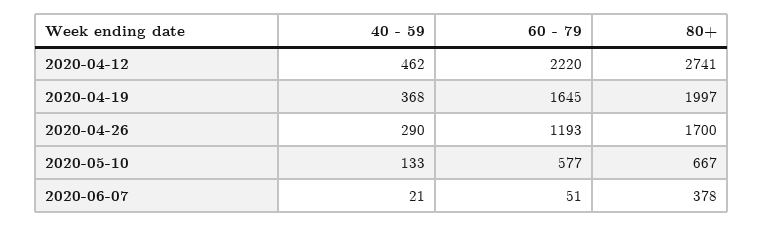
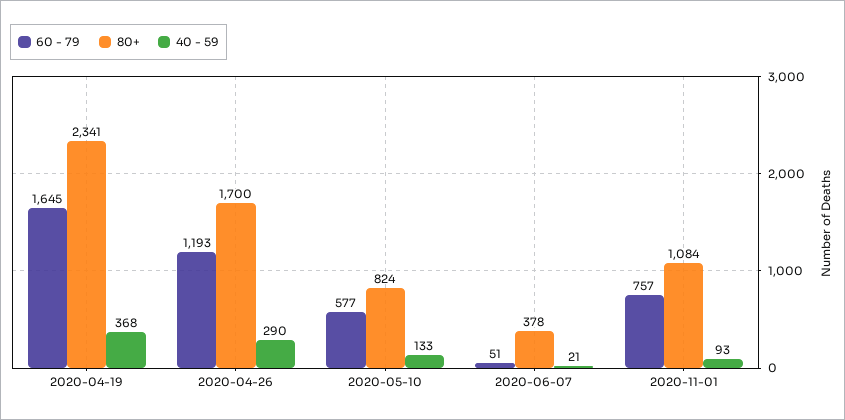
40 - 59, 2020-04-12: 462 -> none
60 - 79, 2020-04-12: 2220 -> none
80+, 2020-04-12: 2741 -> none
80+, 2020-04-19: 1997 -> 2341
80+, 2020-05-10: 667 -> 824
60 - 79, 2020-11-01: none -> 757
80+, 2020-11-01: none -> 1084
40 - 59, 2020-11-01: none -> 93

